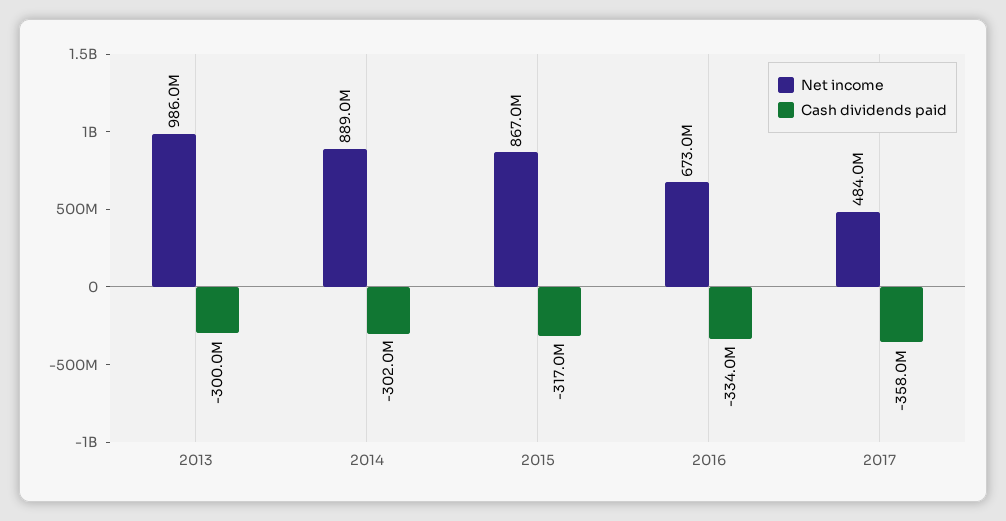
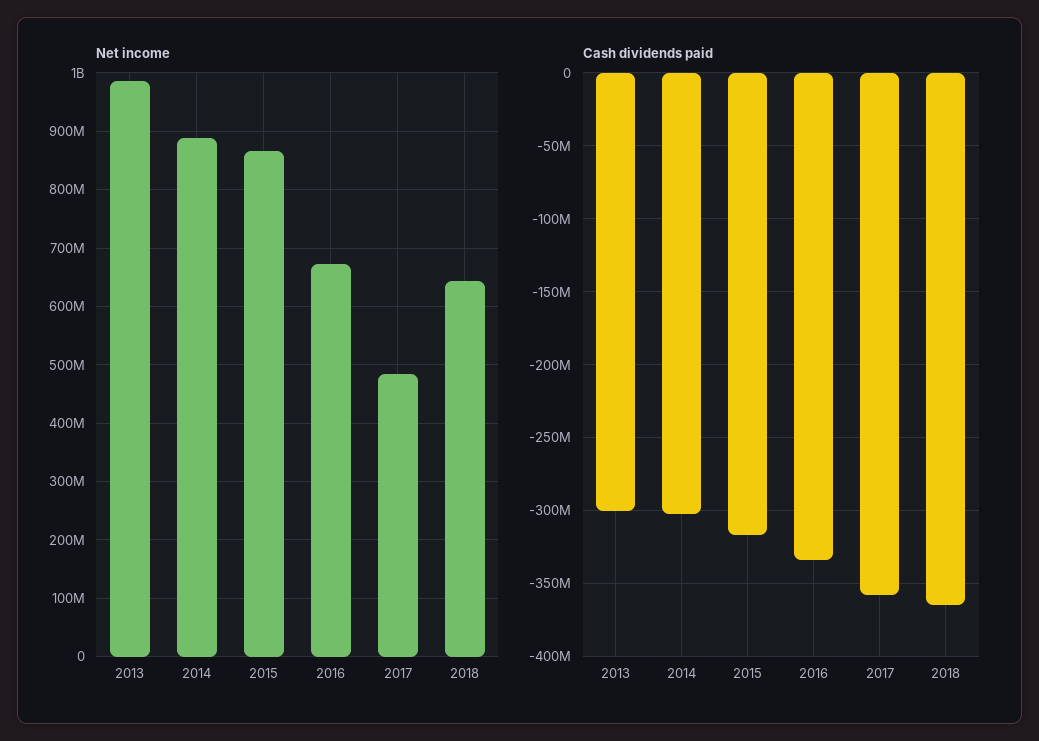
Net income, 2018: none -> 640000000
Cash dividends paid, 2018: none -> -365000000

